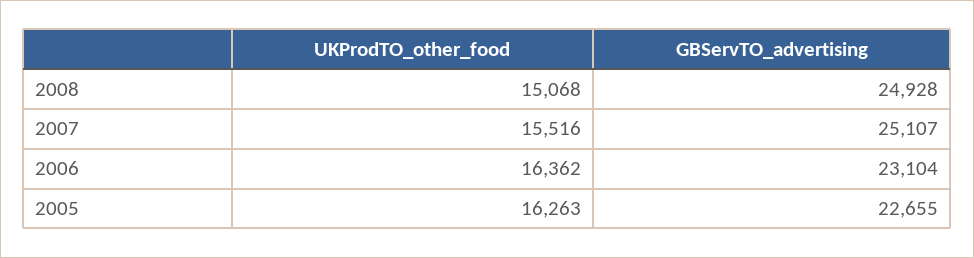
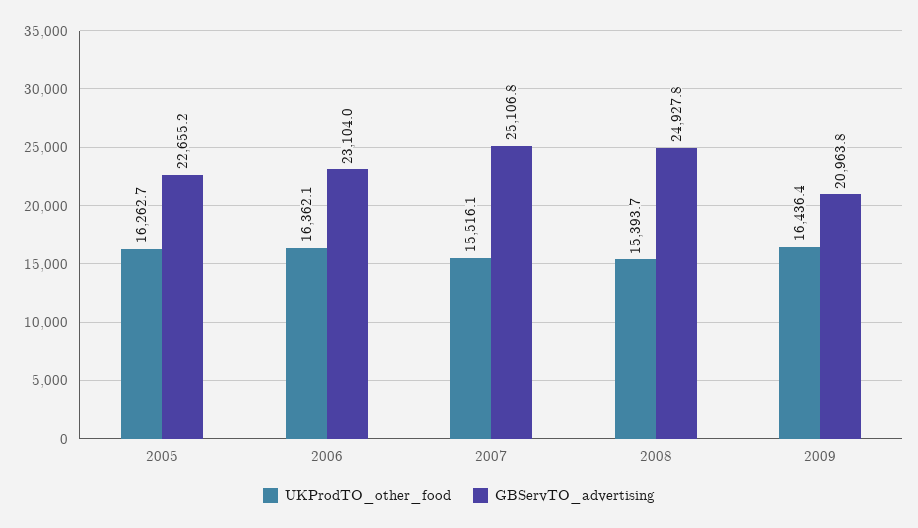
UKProdTO_other_food, 2008: 15068 -> 15393.7
UKProdTO_other_food, 2009: none -> 16436.4
GBServTO_advertising, 2009: none -> 20963.8

